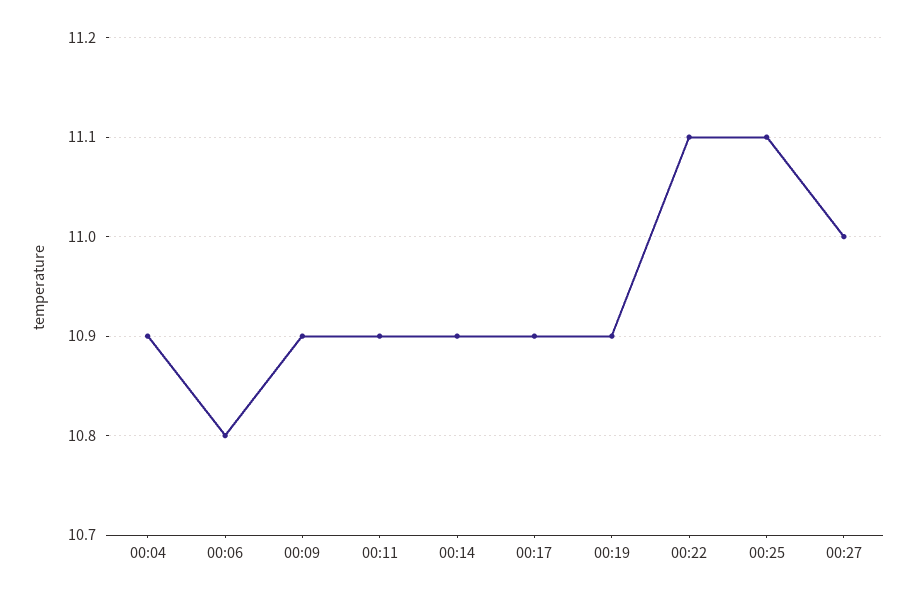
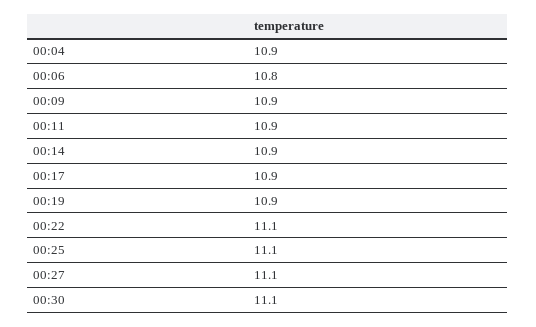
00:27: 11 -> 11.1
00:30: none -> 11.1

